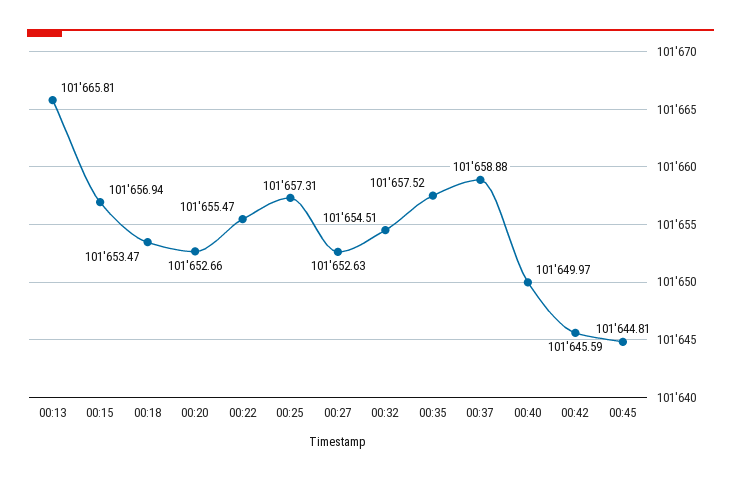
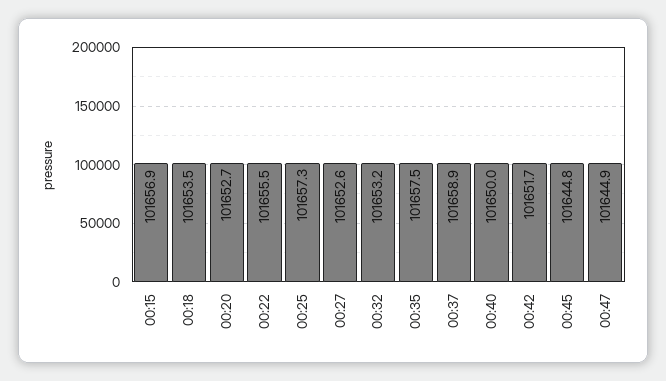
00:13: 101665.81 -> none
00:32: 101654.51 -> 101653.2
00:42: 101645.59 -> 101651.7
00:47: none -> 101644.9

